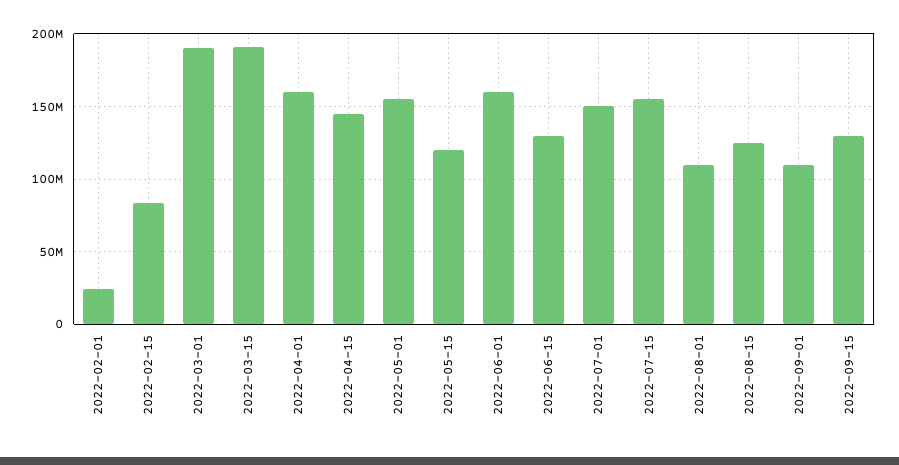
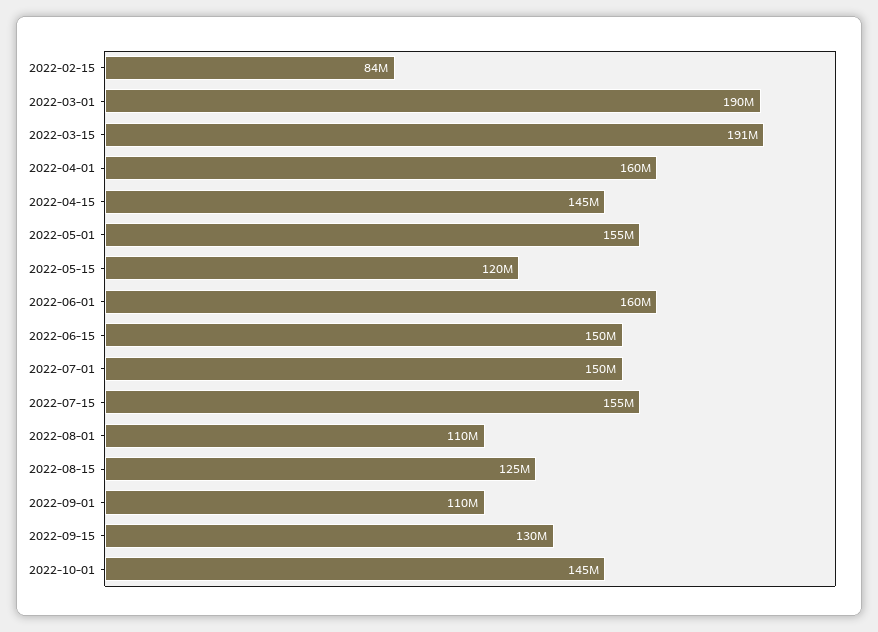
2022-02-01: 25000000 -> none
2022-06-15: 130000000 -> 150000000
2022-10-01: none -> 145000000

